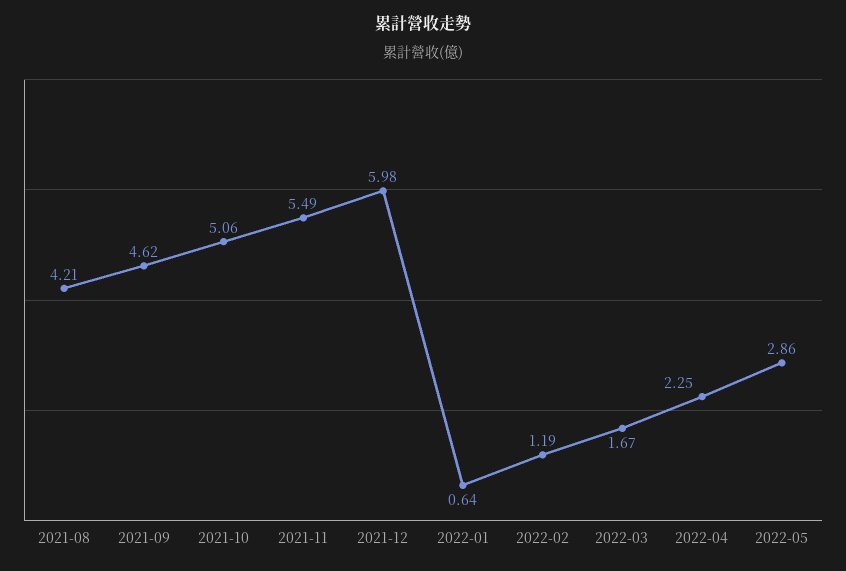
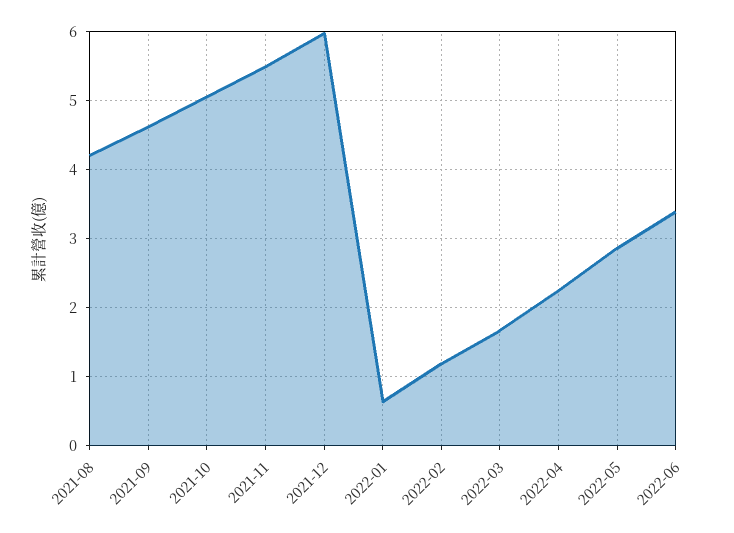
2022-06: none -> 3.4

